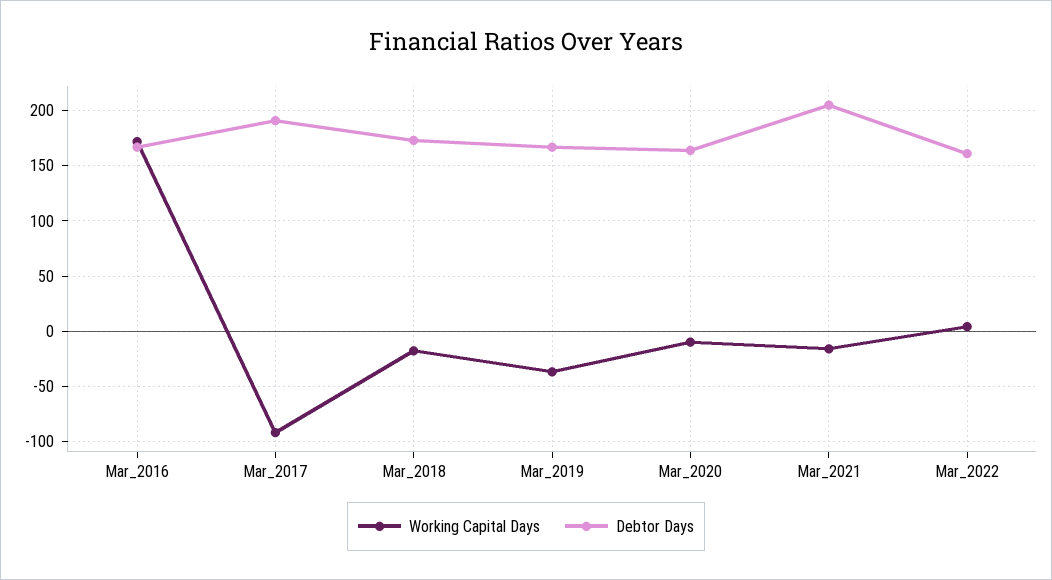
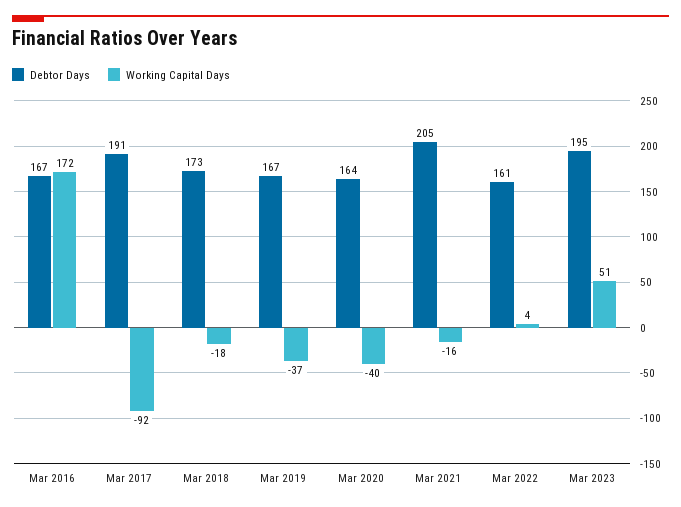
Working Capital Days, Mar_2020: -10 -> -40
Debtor Days, Mar 2023: none -> 195
Working Capital Days, Mar 2023: none -> 51

